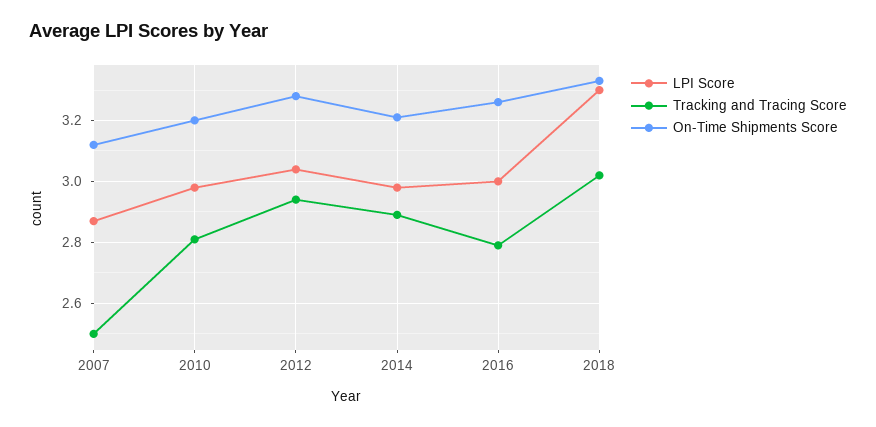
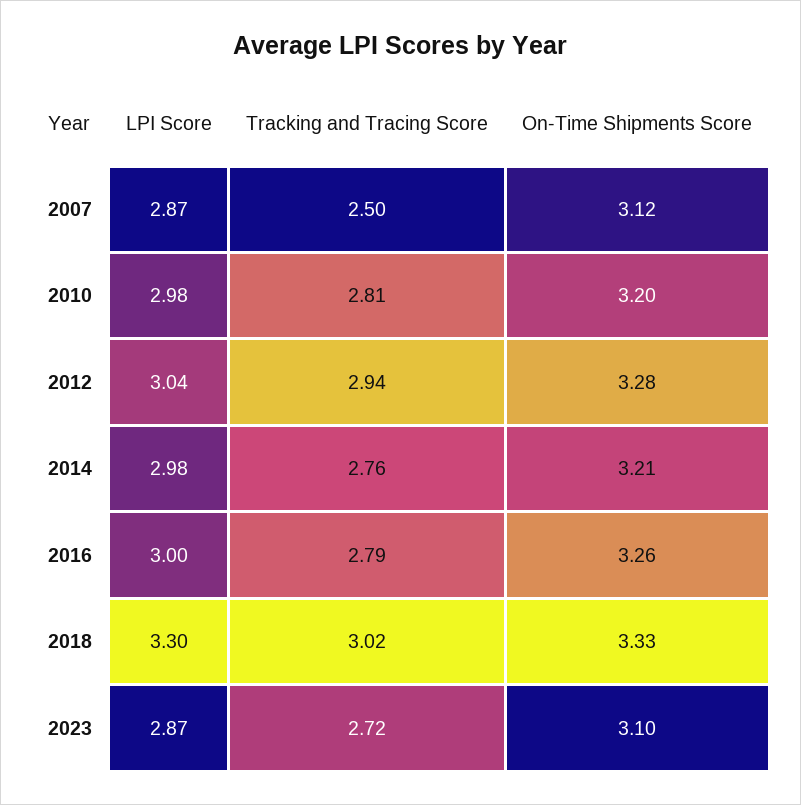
Tracking and Tracing Score, 2014: 2.9 -> 2.76
LPI Score, 2023: none -> 2.87
Tracking and Tracing Score, 2023: none -> 2.72
On-Time Shipments Score, 2023: none -> 3.1

